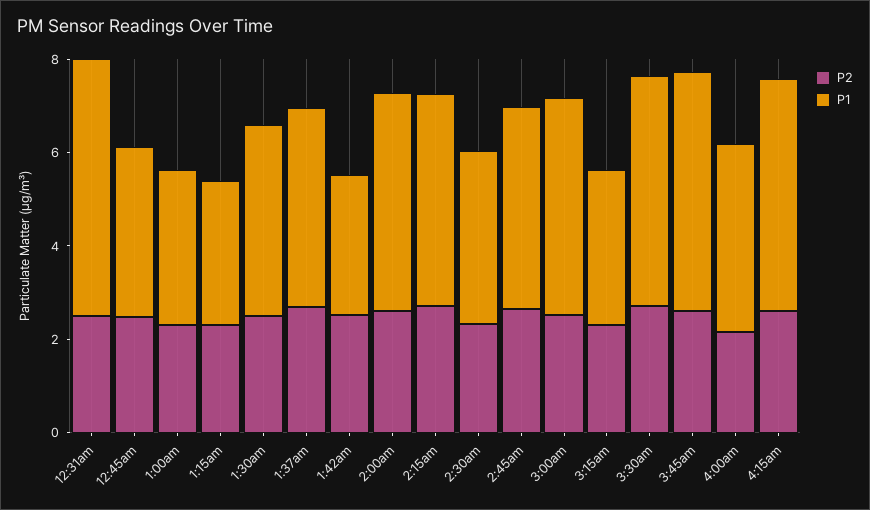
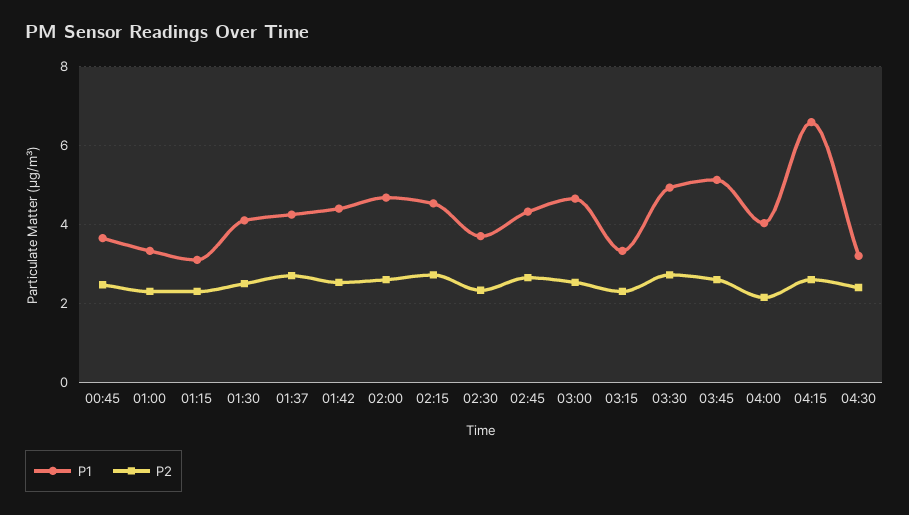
P2, 12:31am: 2.5 -> none
P1, 12:31am: 5.5 -> none
P1, 1:42am: 3 -> 4.4
P1, 4:15am: 5 -> 6.6
P1, 04:30: none -> 3.2
P2, 04:30: none -> 2.4

